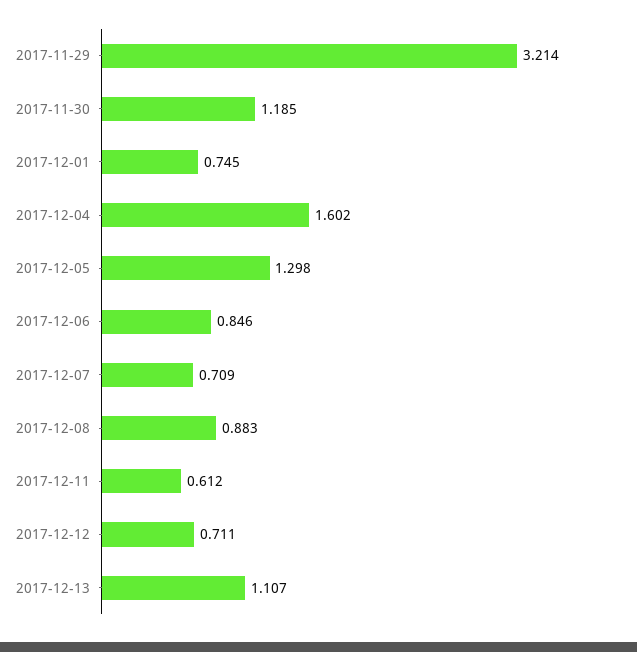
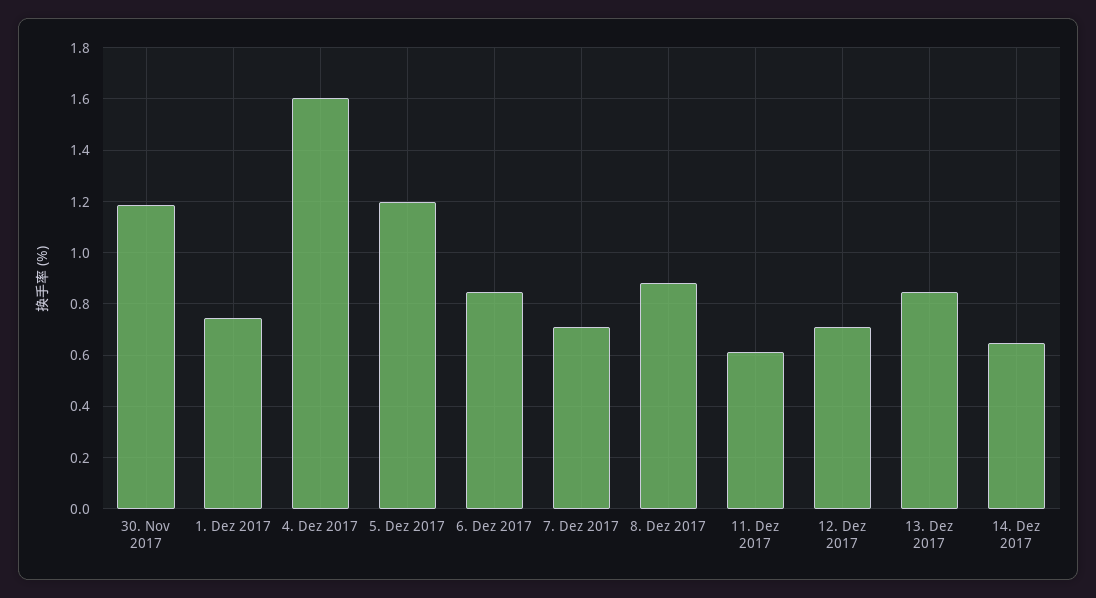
2017-11-29: 3.214 -> none
2017-12-05: 1.298 -> 1.2
2017-12-13: 1.107 -> 0.85
14. Dez 2017: none -> 0.65

